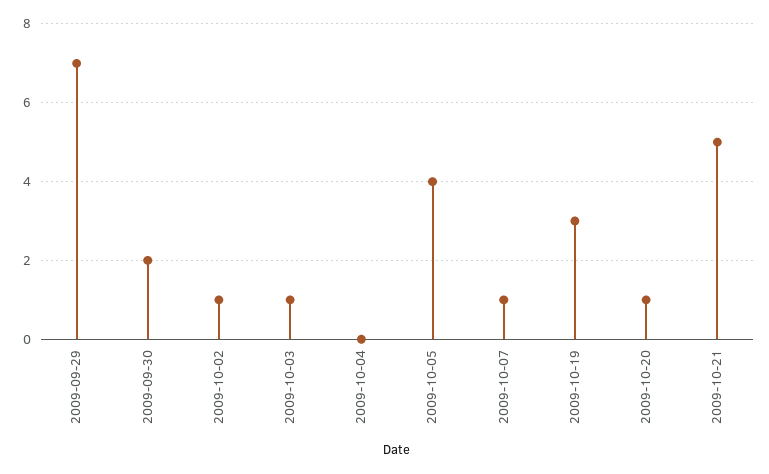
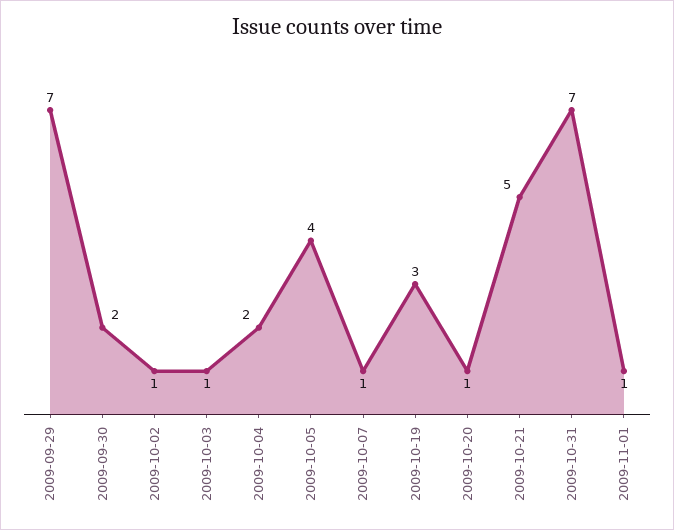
2009-10-04: 0 -> 2
2009-10-31: none -> 7
2009-11-01: none -> 1

